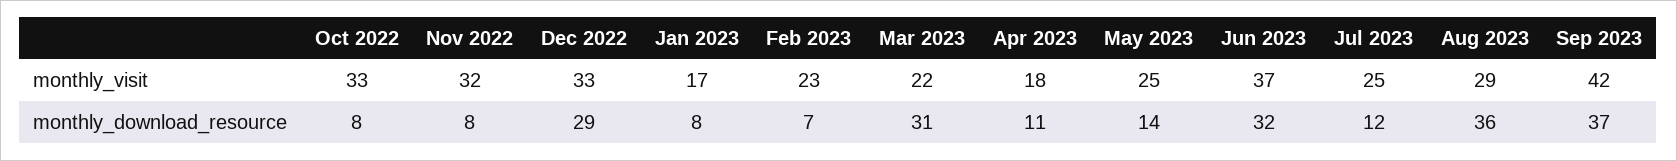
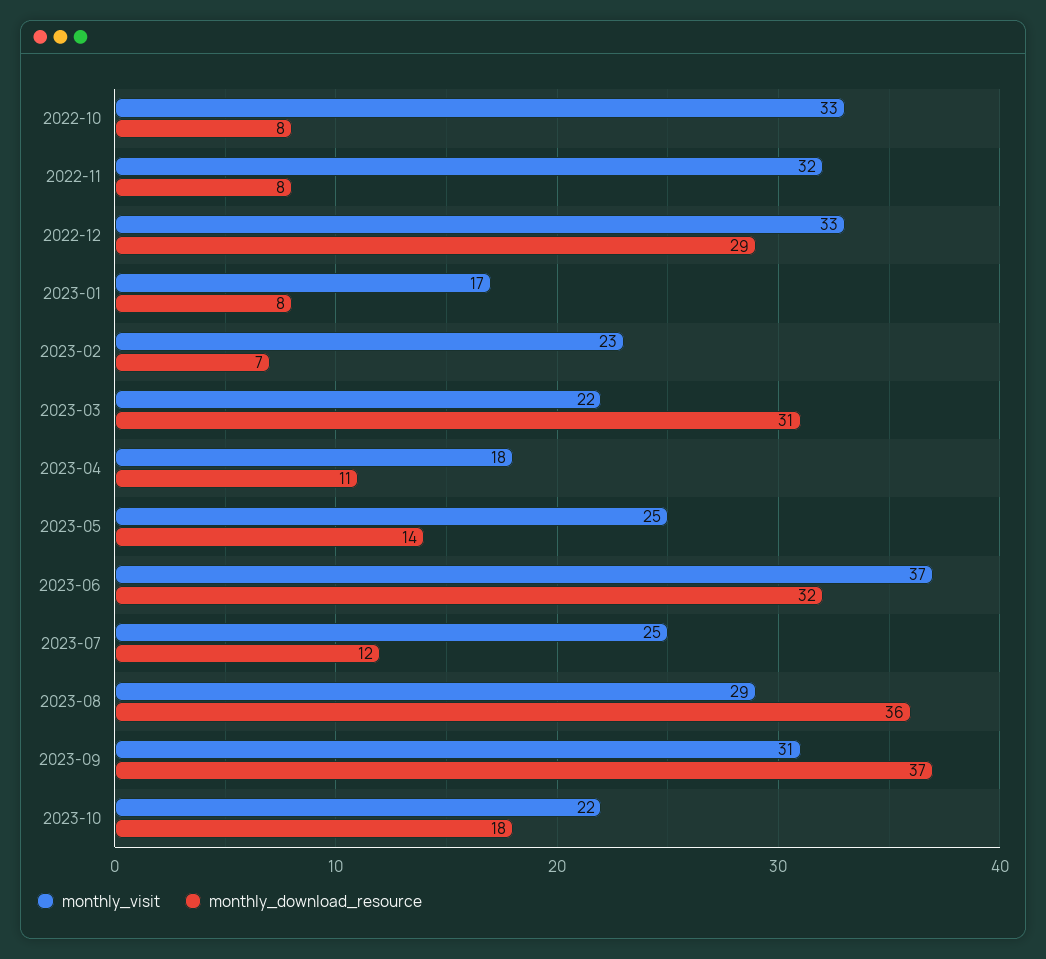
monthly_visit, Sep 2023: 42 -> 31
monthly_visit, 2023-10: none -> 22
monthly_download_resource, 2023-10: none -> 18

